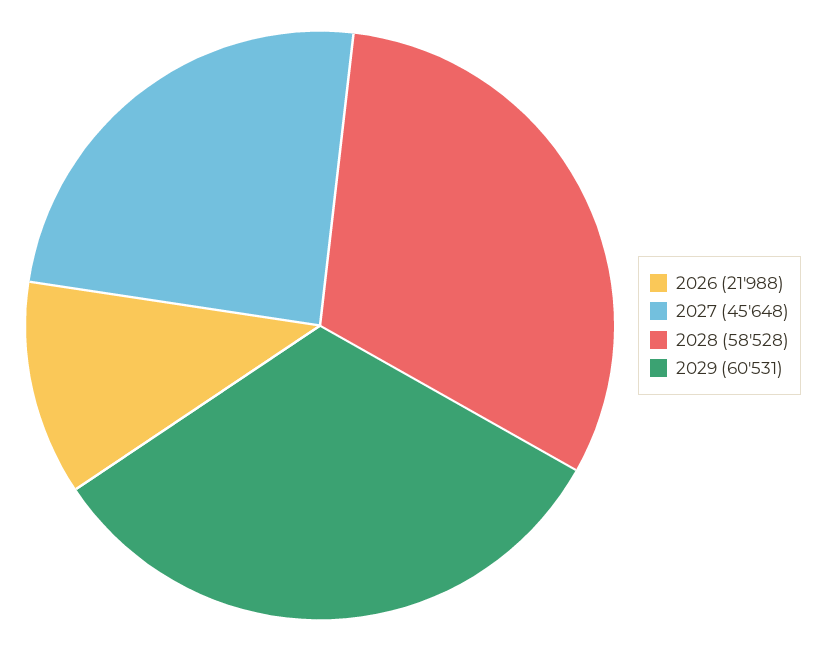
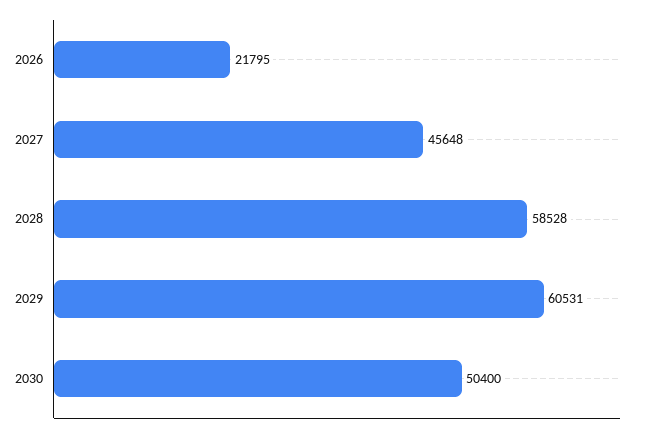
2026: 21988 -> 21795
2030: none -> 50400

